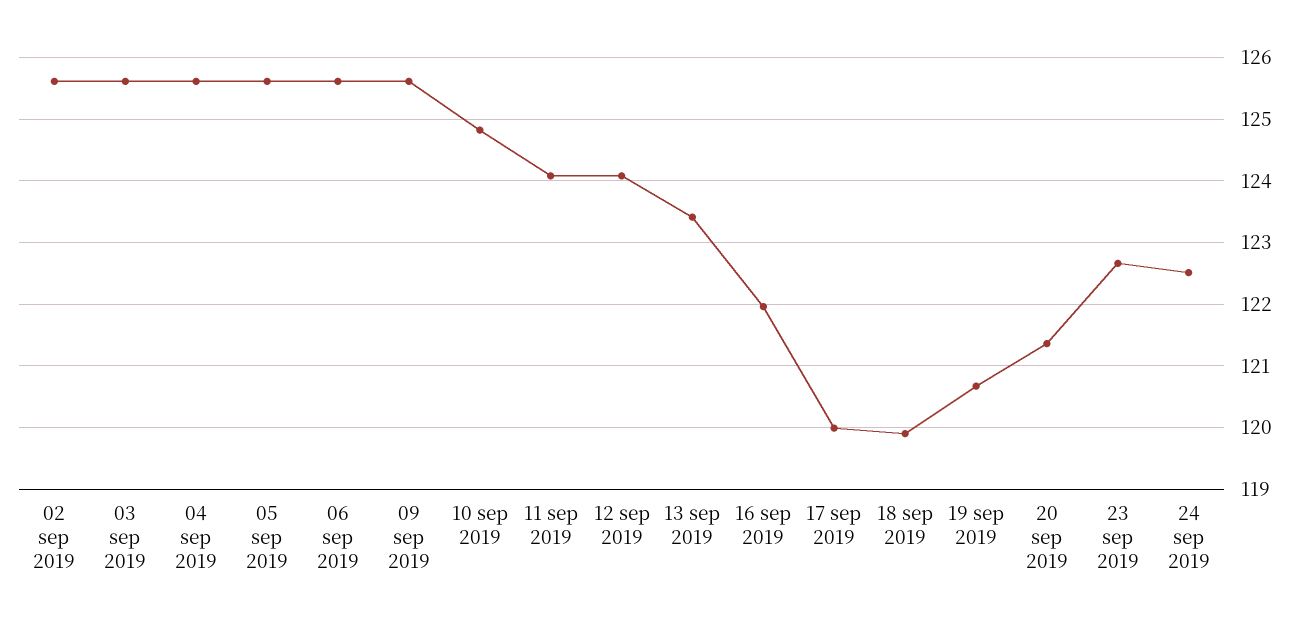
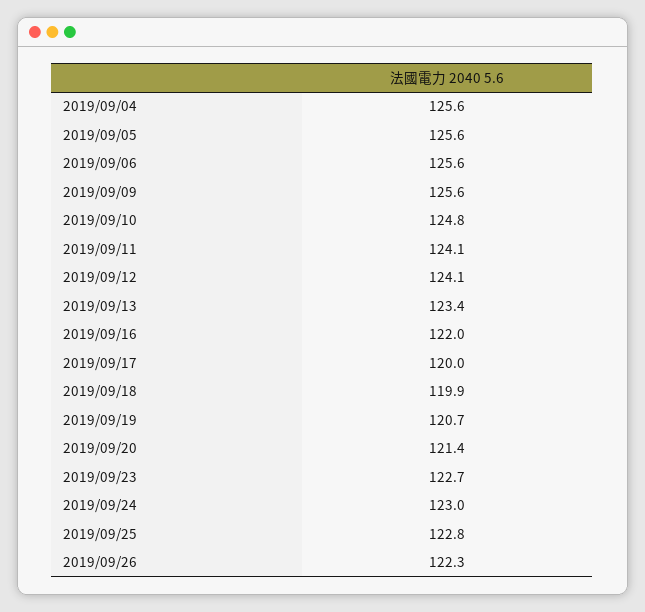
02 sep 2019: 125.6 -> none
03 sep 2019: 125.6 -> none
24 sep 2019: 122.5 -> 123
2019/09/25: none -> 122.8
2019/09/26: none -> 122.3

